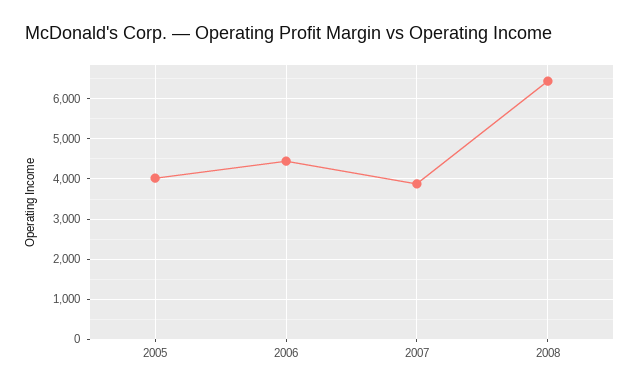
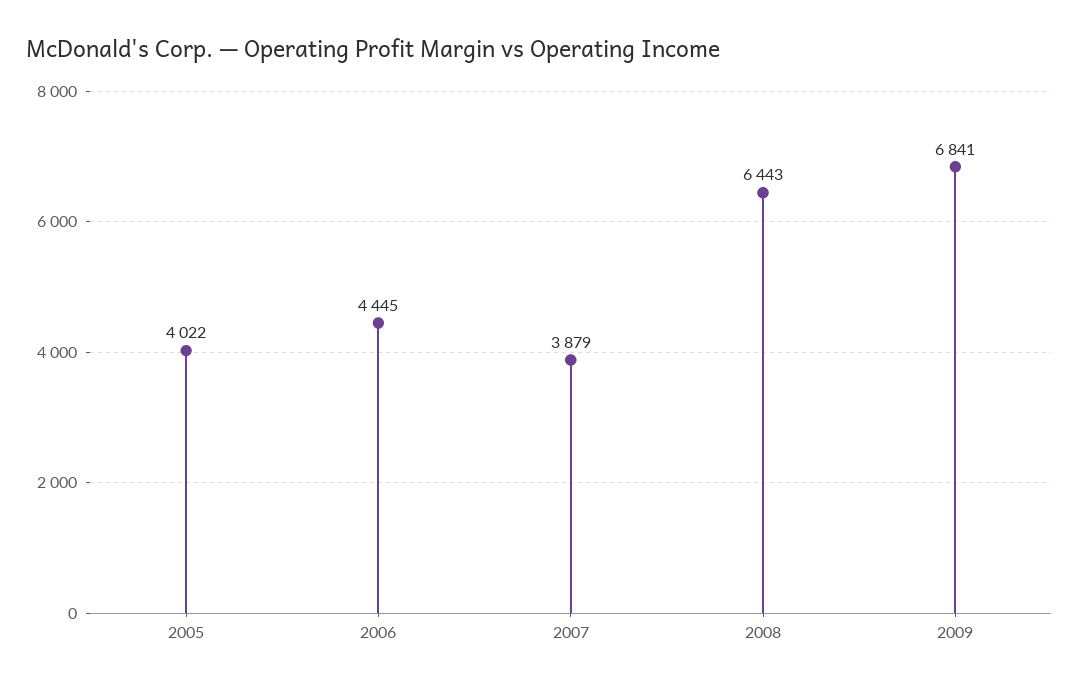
2009: none -> 6841

